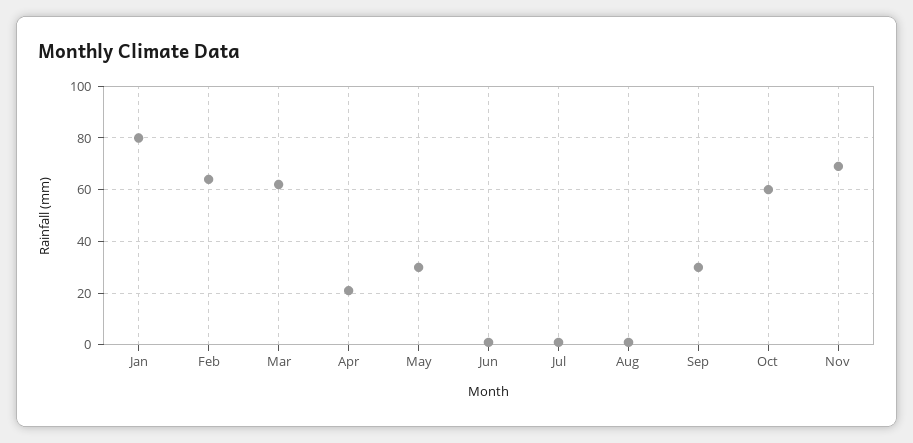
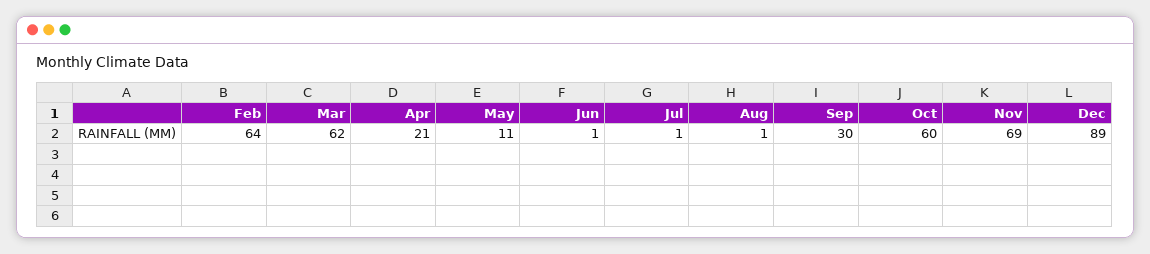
Jan: 80 -> none
May: 30 -> 11
Dec: none -> 89

